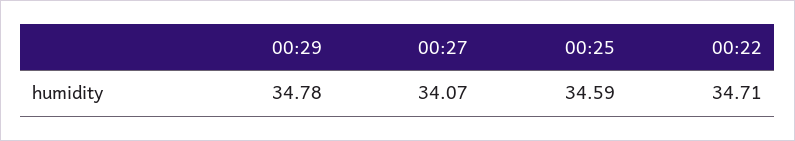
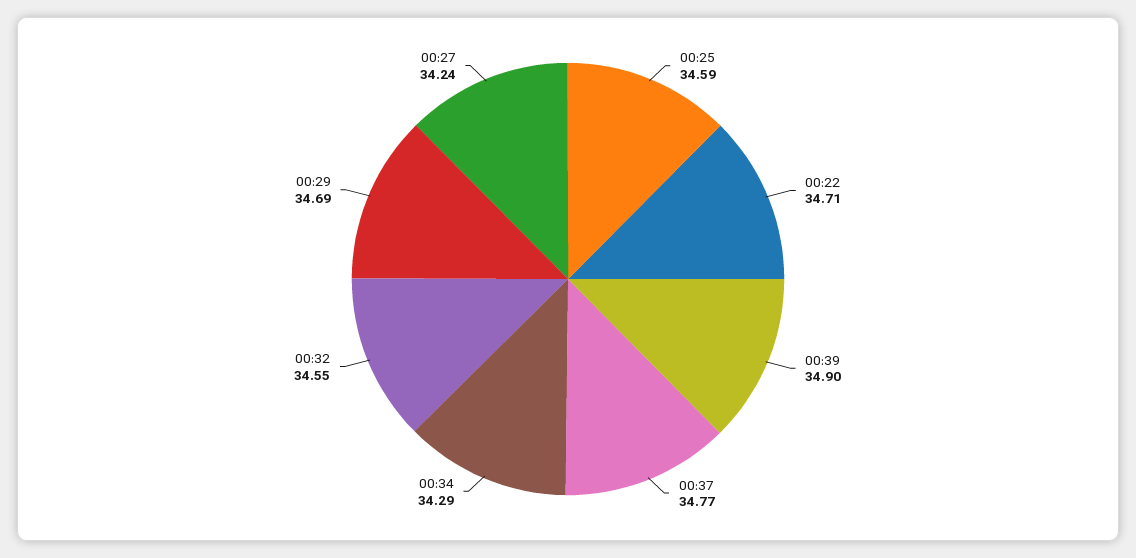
00:29: 34.78 -> 34.69
00:27: 34.07 -> 34.24
00:39: none -> 34.9
00:37: none -> 34.77
00:34: none -> 34.29
00:32: none -> 34.55

